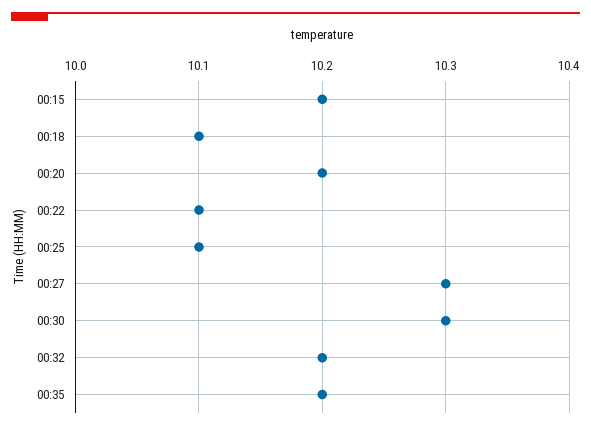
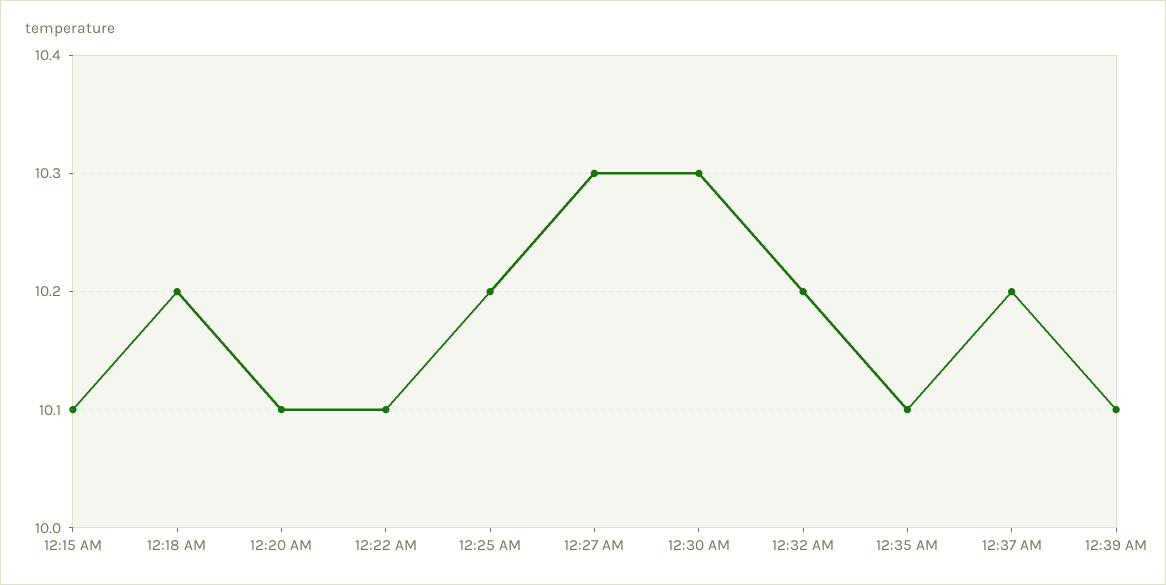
00:15: 10.2 -> 10.1
00:18: 10.1 -> 10.2
00:20: 10.2 -> 10.1
00:25: 10.1 -> 10.2
00:35: 10.2 -> 10.1
12:37 AM: none -> 10.2
12:39 AM: none -> 10.1

